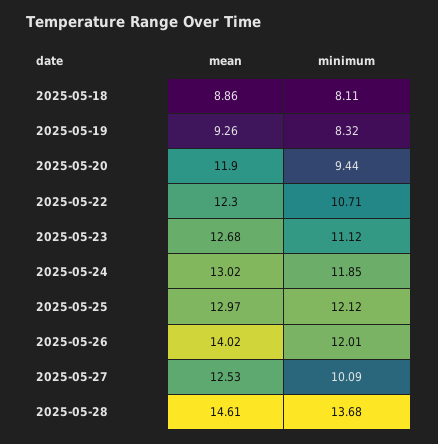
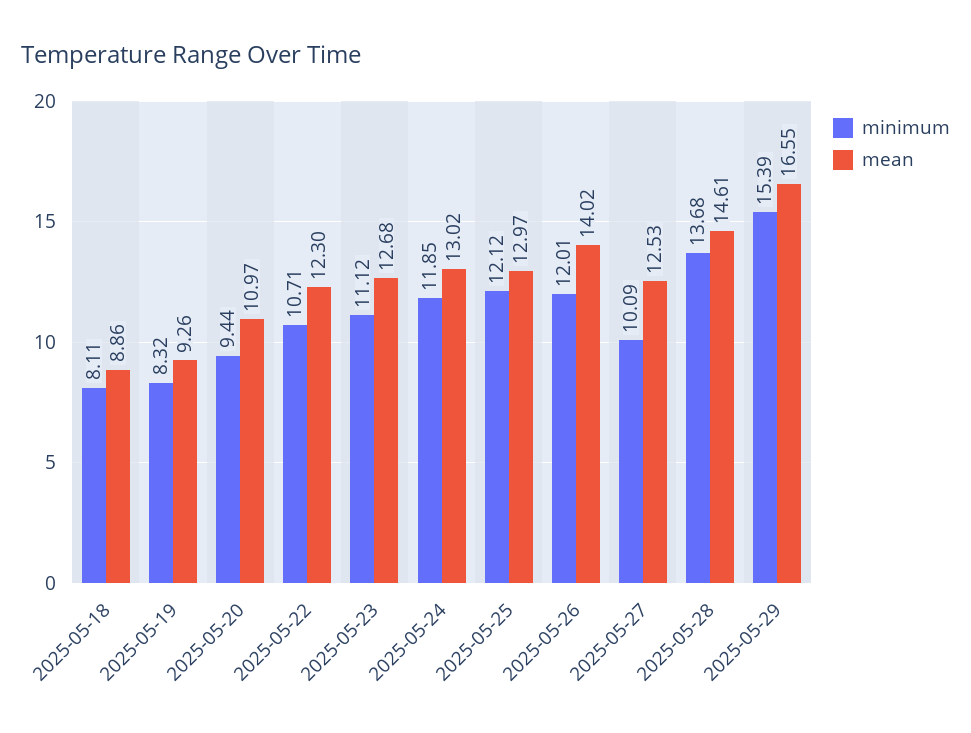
mean, 2025-05-20: 11.9 -> 10.97
minimum, 2025-05-29: none -> 15.39
mean, 2025-05-29: none -> 16.55

